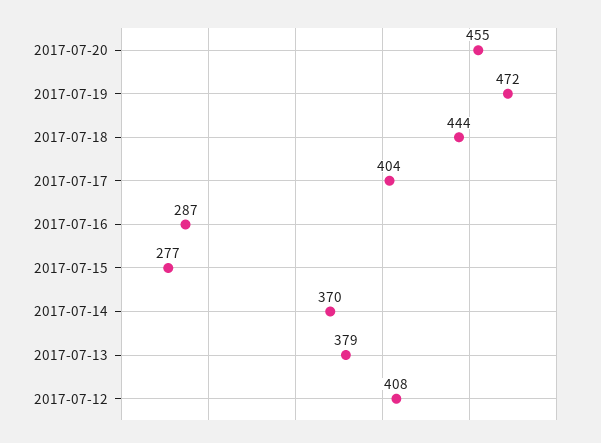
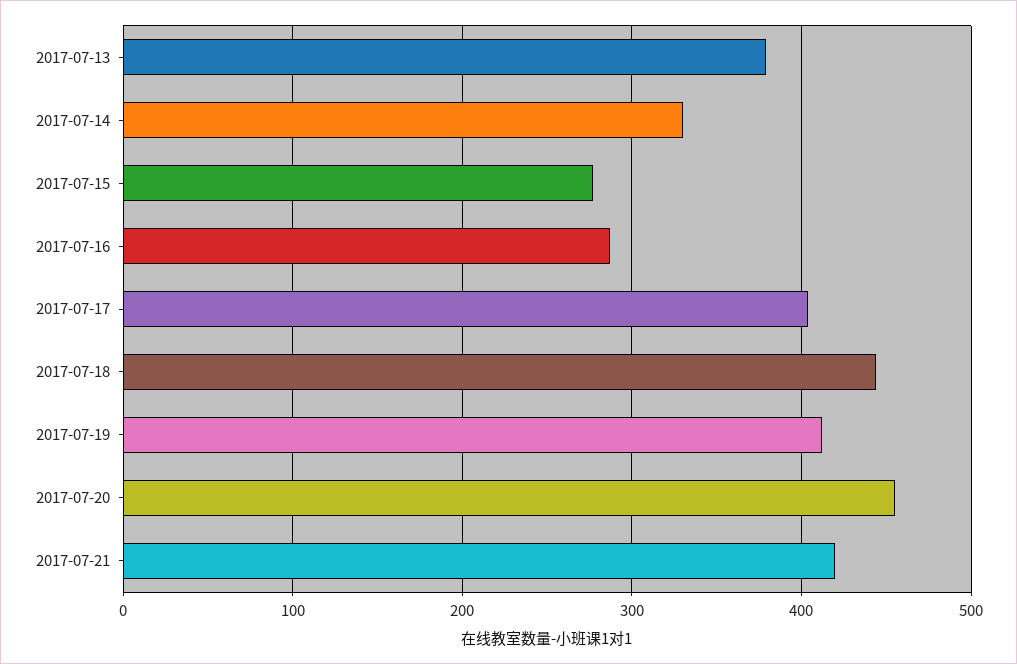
2017-07-19: 472 -> 410
2017-07-14: 370 -> 330
2017-07-12: 408 -> none
2017-07-21: none -> 420

